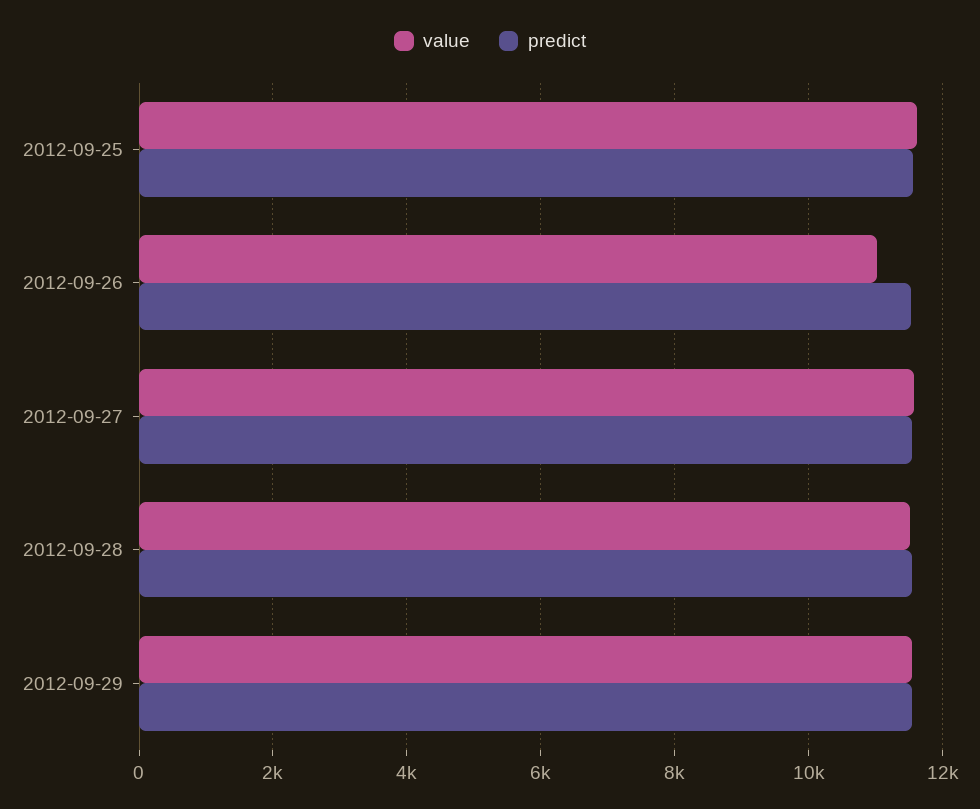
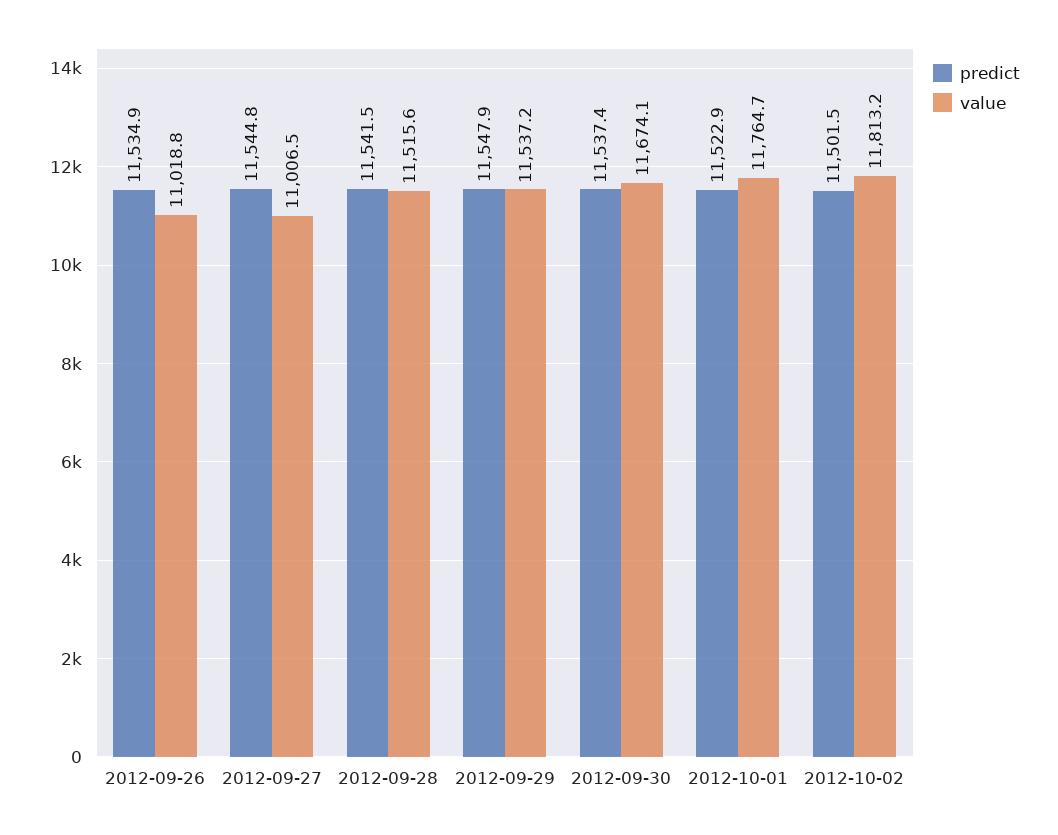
value, 2012-09-25: 11600 -> none
predict, 2012-09-25: 11600 -> none
value, 2012-09-27: 11600 -> 11006.5
predict, 2012-09-30: none -> 11537.4
value, 2012-09-30: none -> 11674.1
predict, 2012-10-01: none -> 11522.9
value, 2012-10-01: none -> 11764.7
predict, 2012-10-02: none -> 11501.5
value, 2012-10-02: none -> 11813.2

